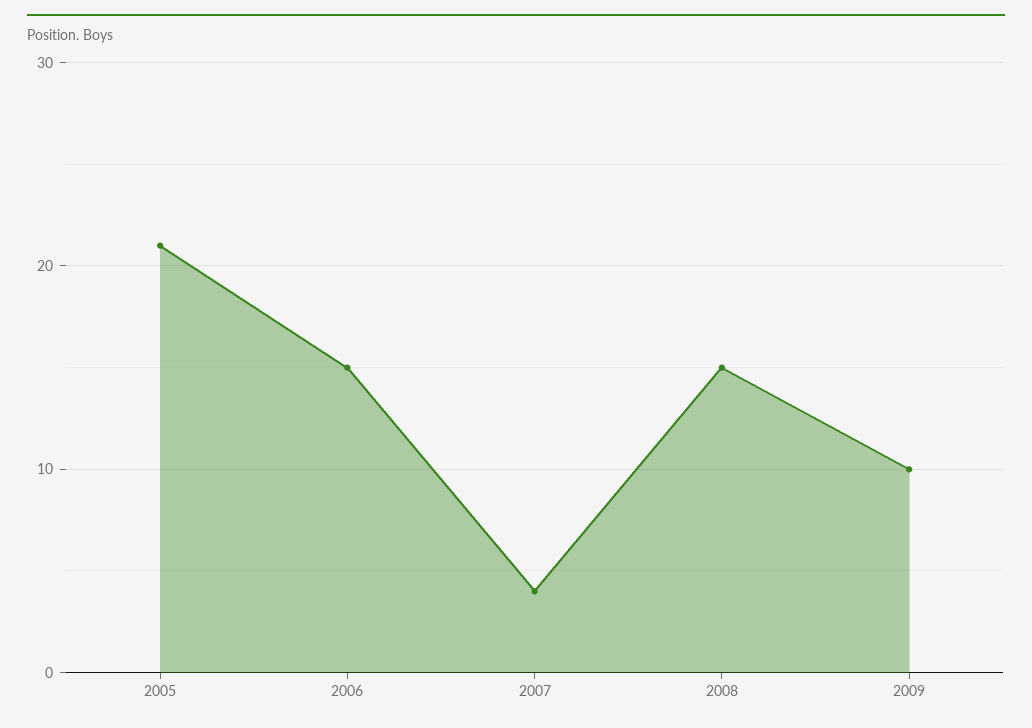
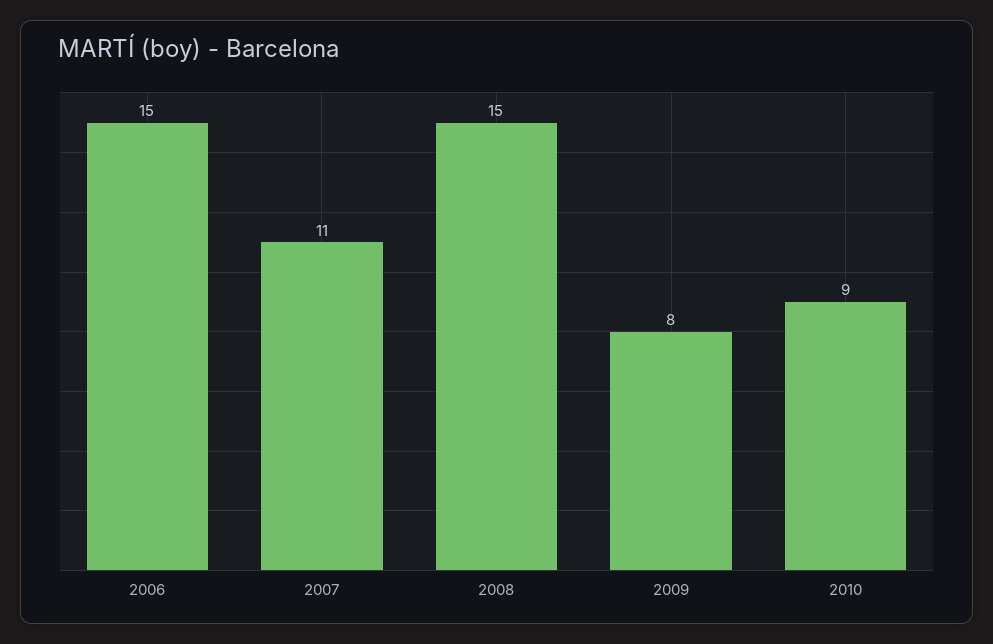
2005: 21 -> none
2007: 4 -> 11
2009: 10 -> 8
2010: none -> 9

